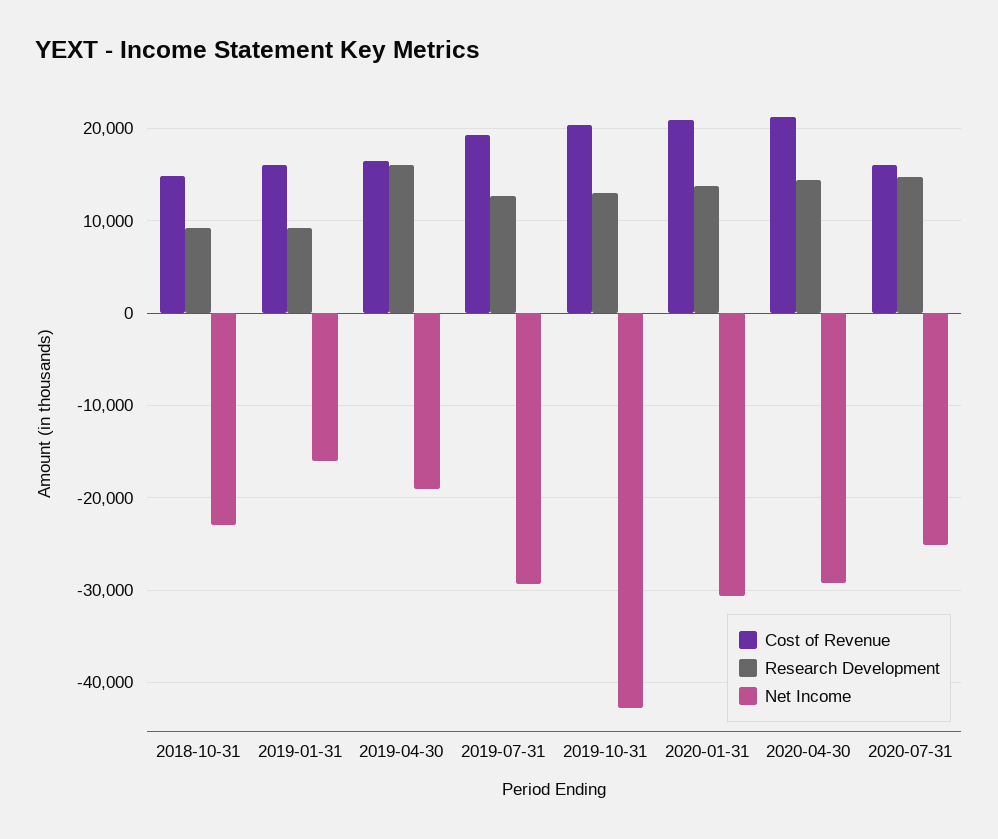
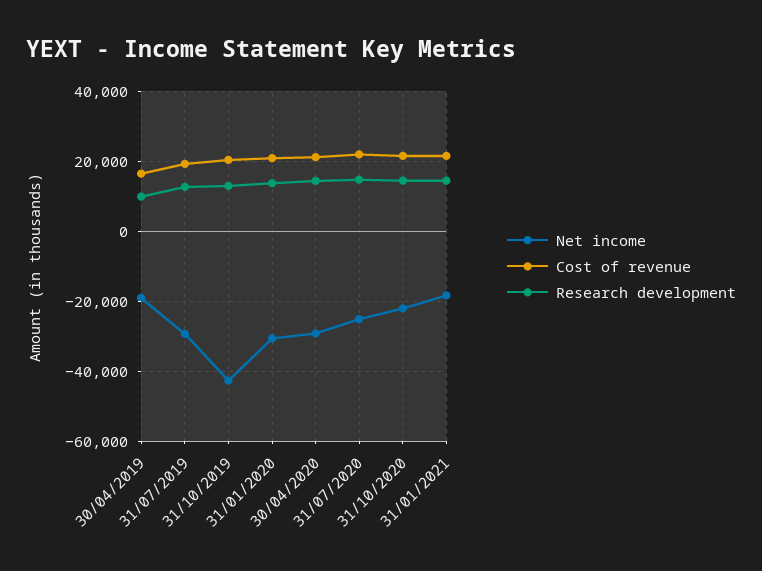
Cost of Revenue, 2018-10-31: 15000 -> none
Research Development, 2018-10-31: 9000 -> none
Net Income, 2018-10-31: -23000 -> none
Cost of Revenue, 2019-01-31: 16000 -> none
Research Development, 2019-01-31: 9000 -> none
Net Income, 2019-01-31: -16000 -> none
Research Development, 2019-04-30: 16000 -> 10000
Cost of Revenue, 2020-07-31: 16000 -> 22000
Net Income, 31/10/2020: none -> -22000
Cost of Revenue, 31/10/2020: none -> 22000
Research Development, 31/10/2020: none -> 14000
Net Income, 31/01/2021: none -> -18000
Cost of Revenue, 31/01/2021: none -> 22000
Research Development, 31/01/2021: none -> 14000

